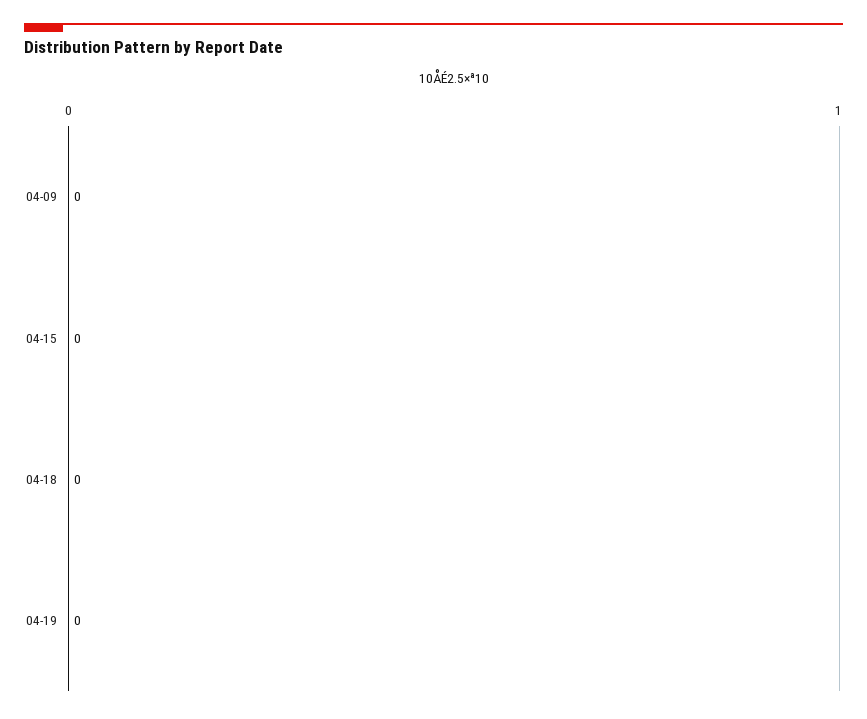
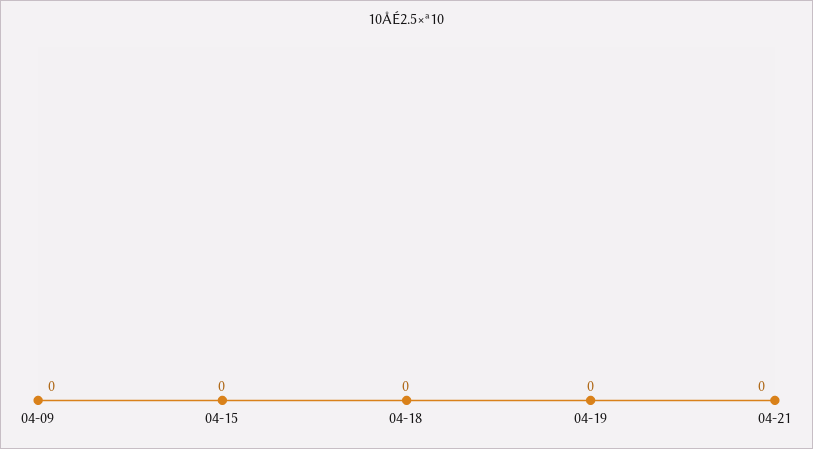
04-21: none -> 0

